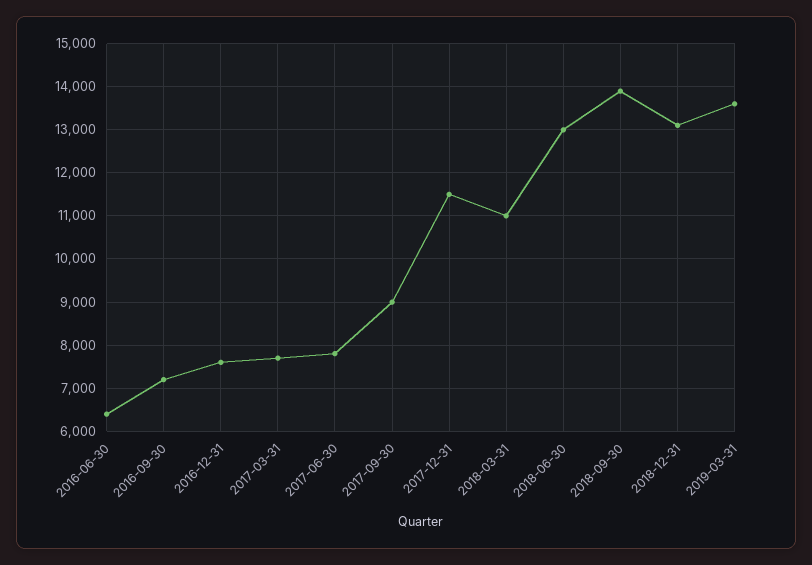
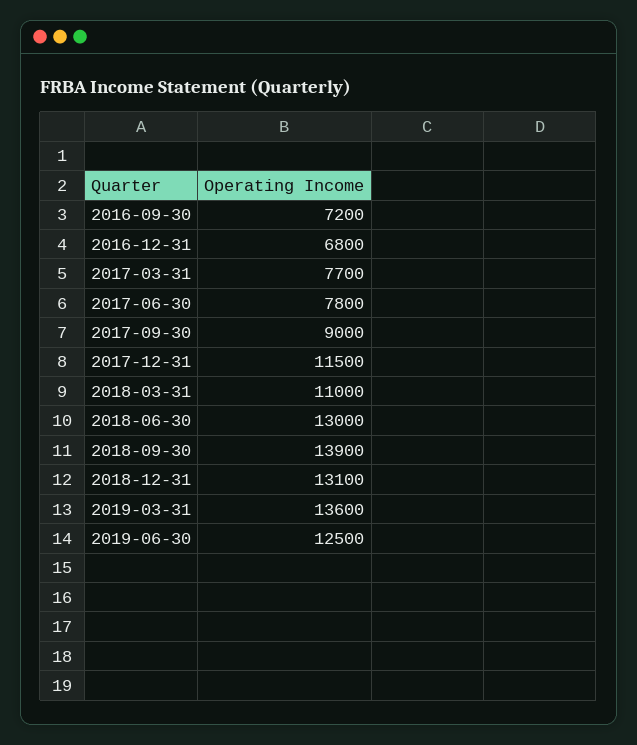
2016-06-30: 6400 -> none
2016-12-31: 7600 -> 6800
2019-06-30: none -> 12500

